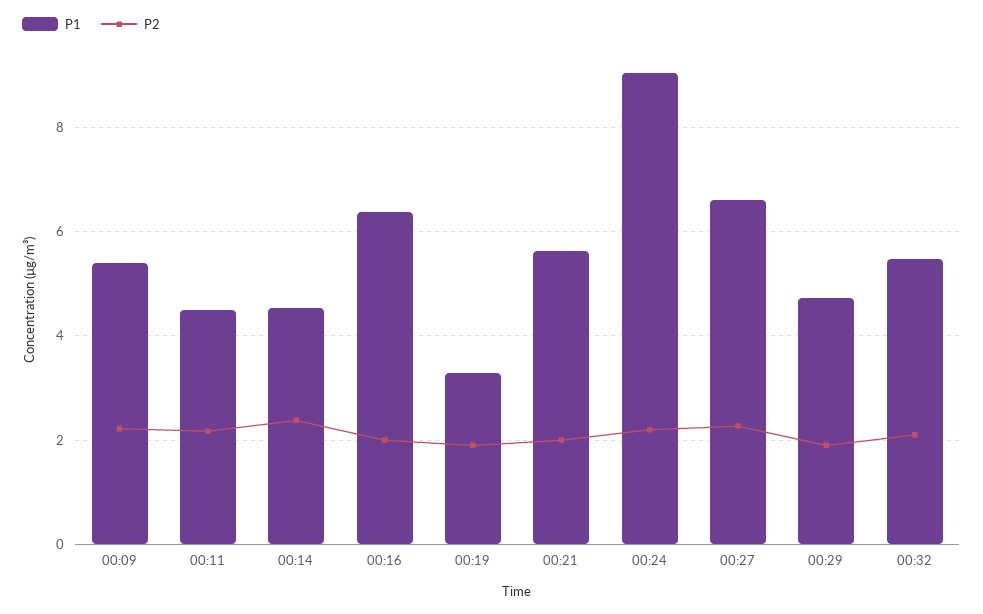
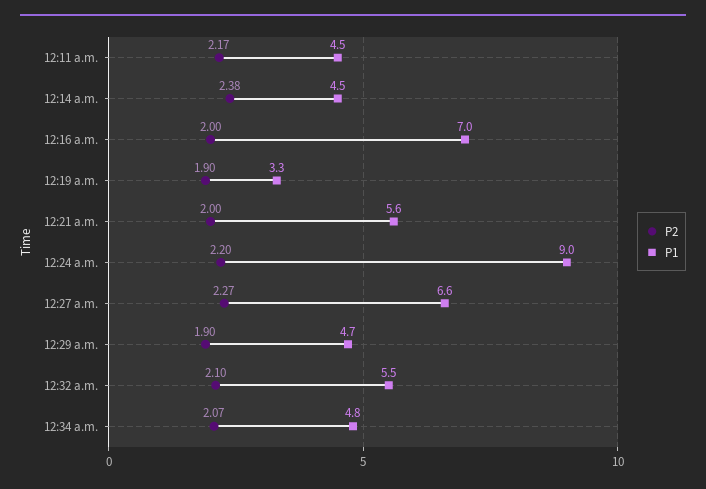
P1, 00:09: 5.4 -> none
P2, 00:09: 2.2 -> none
P1, 00:16: 6.4 -> 7
P2, 12:34 a.m.: none -> 2.07
P1, 12:34 a.m.: none -> 4.8

